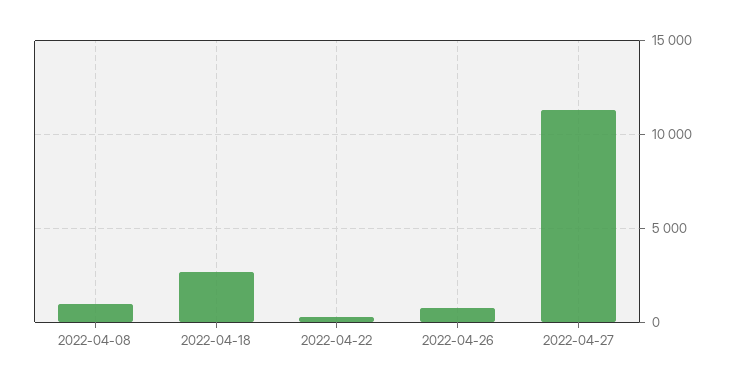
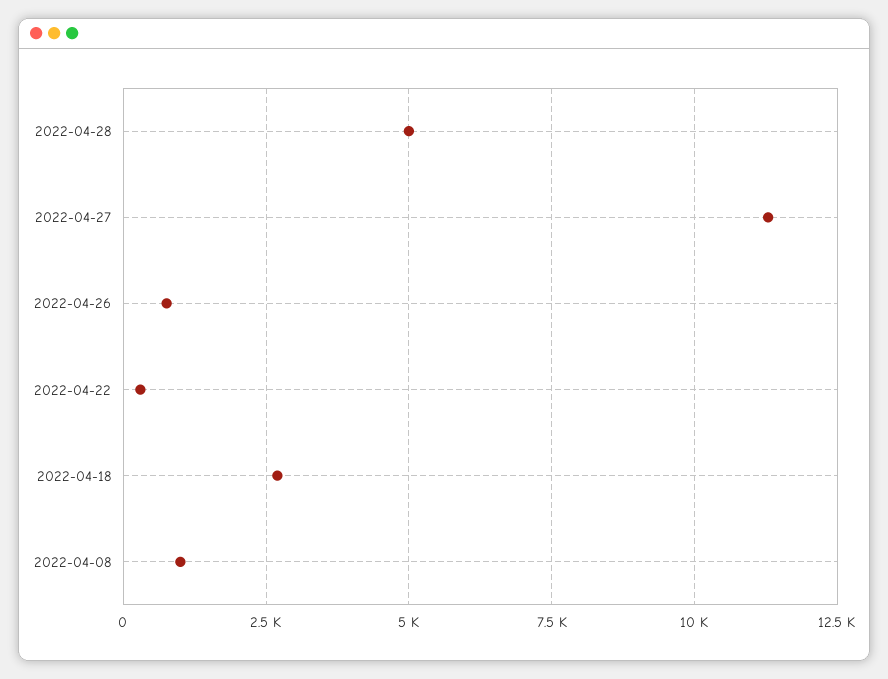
2022-04-28: none -> 5000

